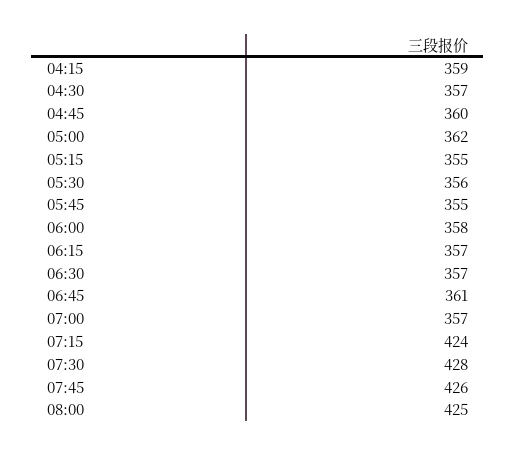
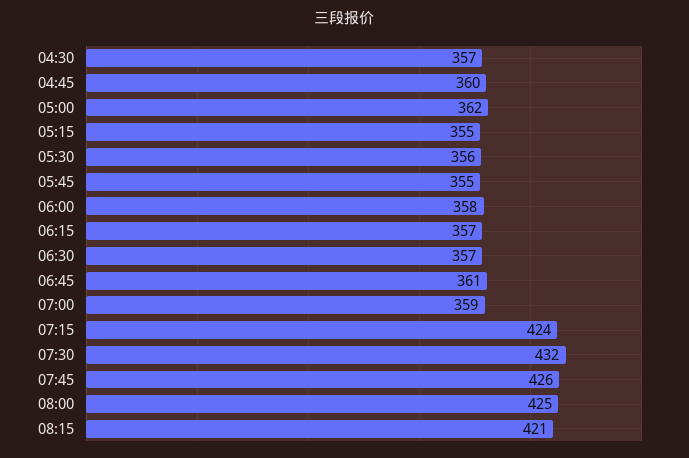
04:15: 359 -> none
07:00: 357 -> 359
07:30: 428 -> 432
08:15: none -> 421

